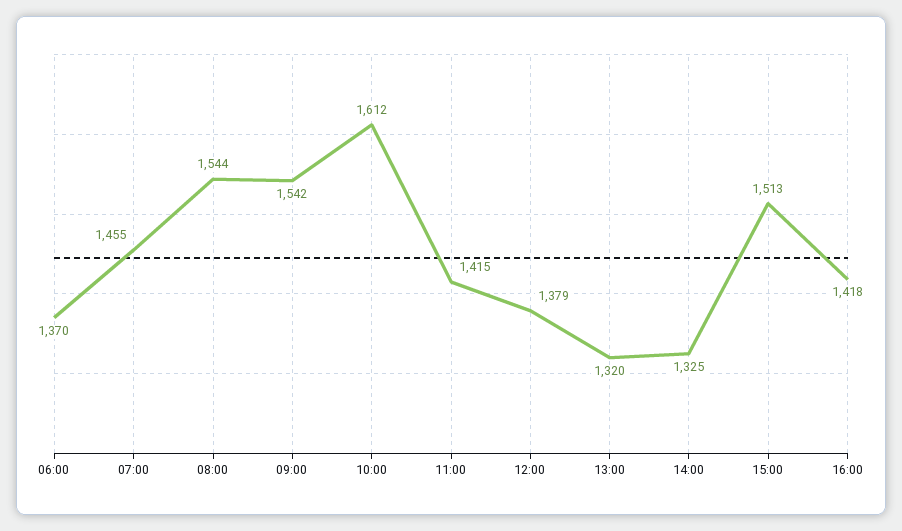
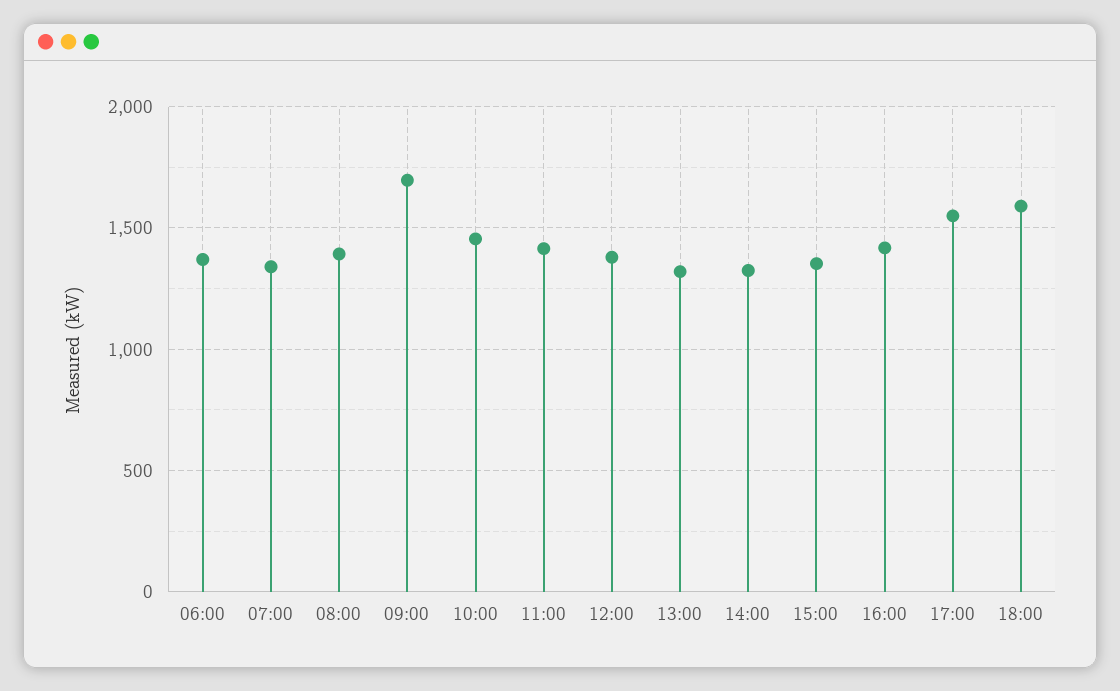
07:00: 1455 -> 1350
08:00: 1544 -> 1400
09:00: 1542 -> 1700
10:00: 1612 -> 1450
15:00: 1513 -> 1350
17:00: none -> 1550
18:00: none -> 1600

